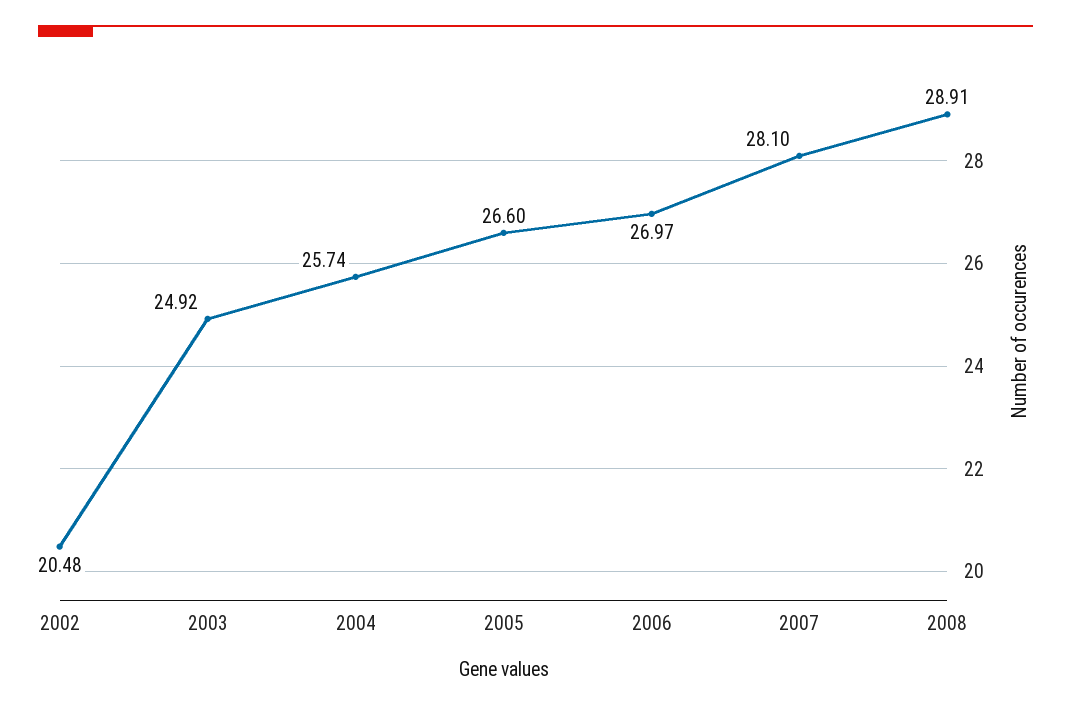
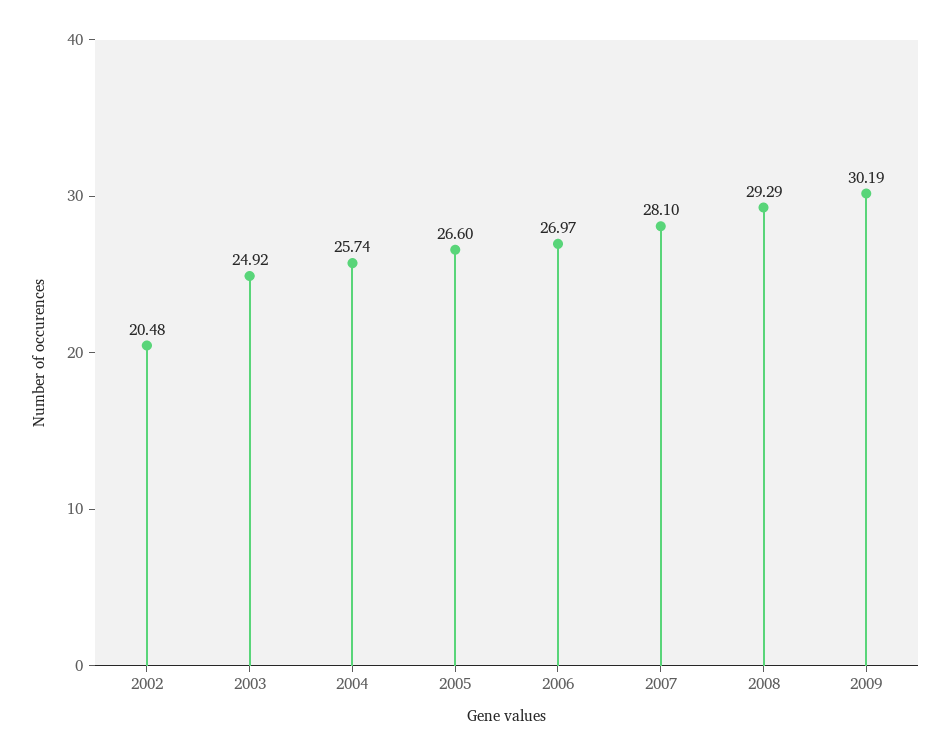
2008: 28.91 -> 29.29
2009: none -> 30.19

